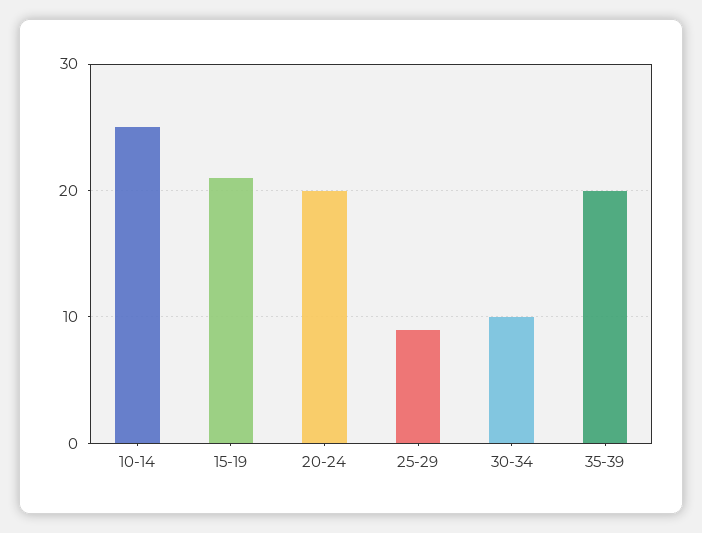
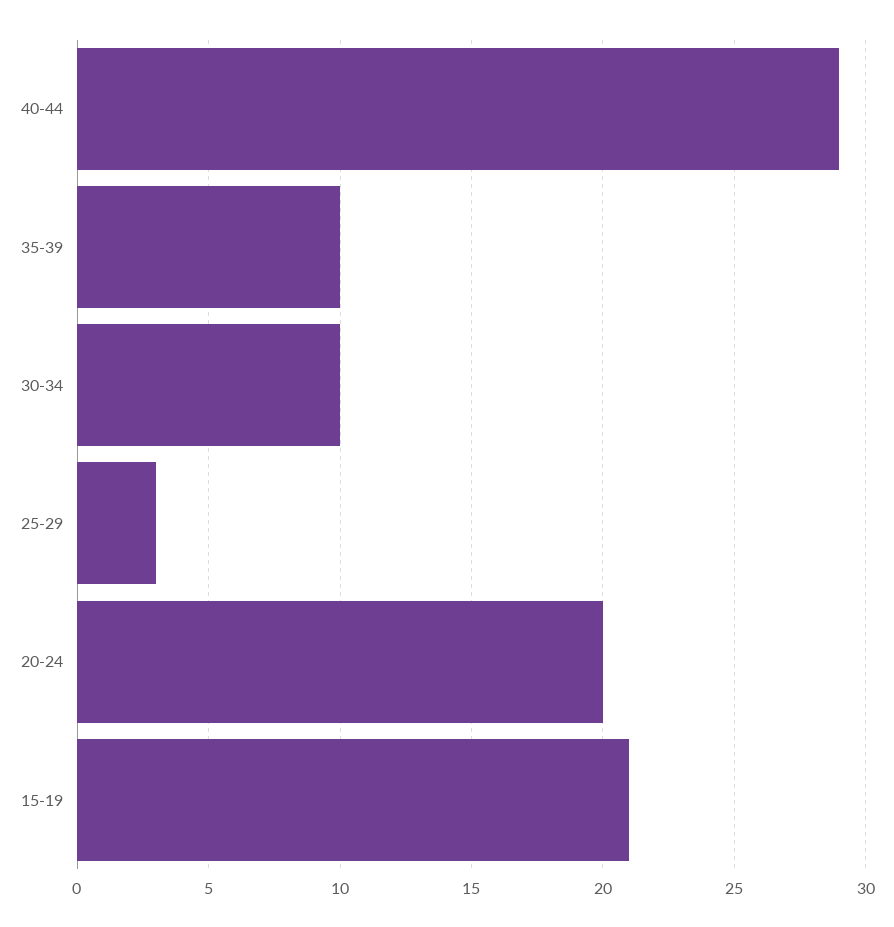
10-14: 25 -> none
25-29: 9 -> 3
35-39: 20 -> 10
40-44: none -> 29

